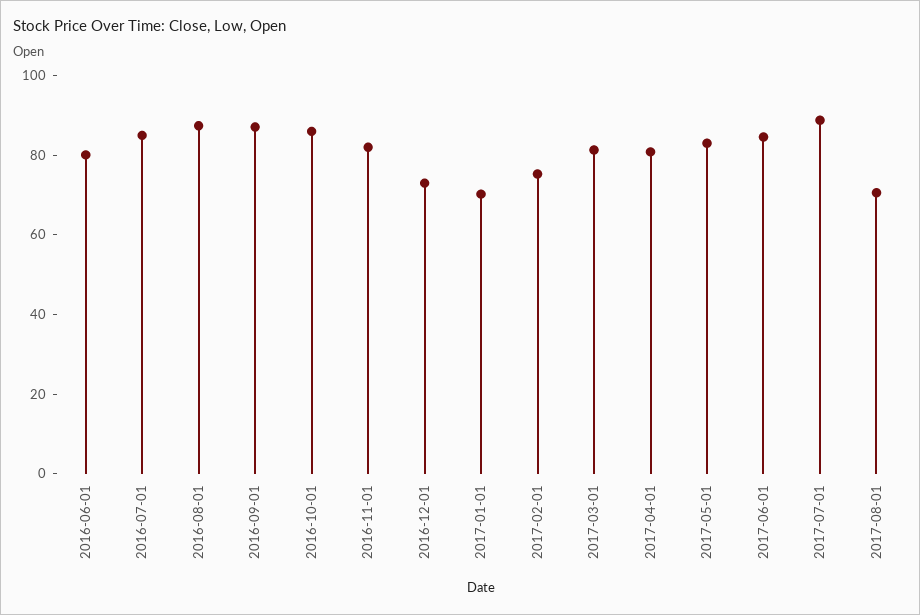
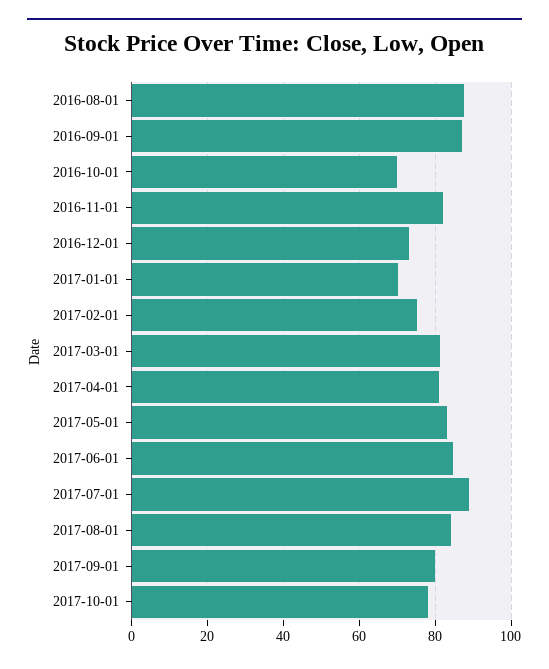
2016-06-01: 80 -> none
2016-07-01: 85 -> none
2016-10-01: 85 -> 70
2017-08-01: 70 -> 84
2017-09-01: none -> 80
2017-10-01: none -> 78

